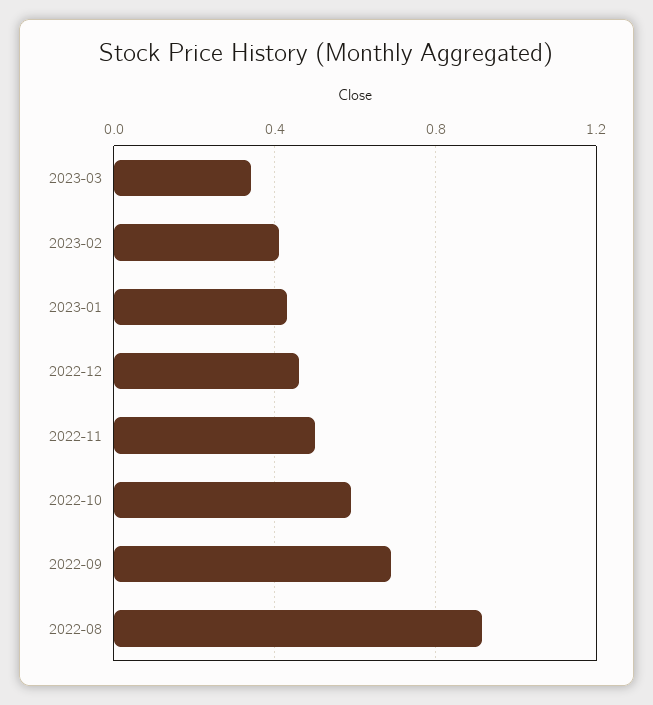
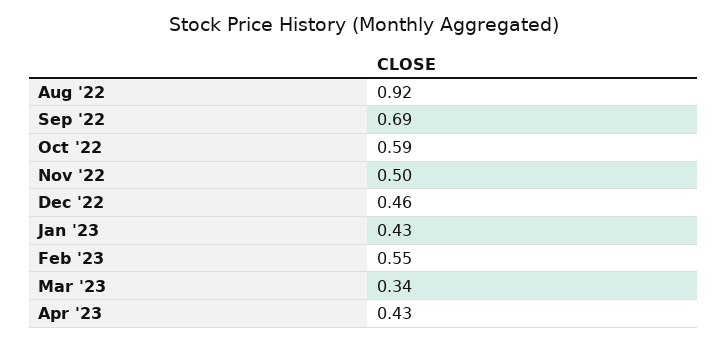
2023-02: 0.4 -> 0.55
Apr '23: none -> 0.43

